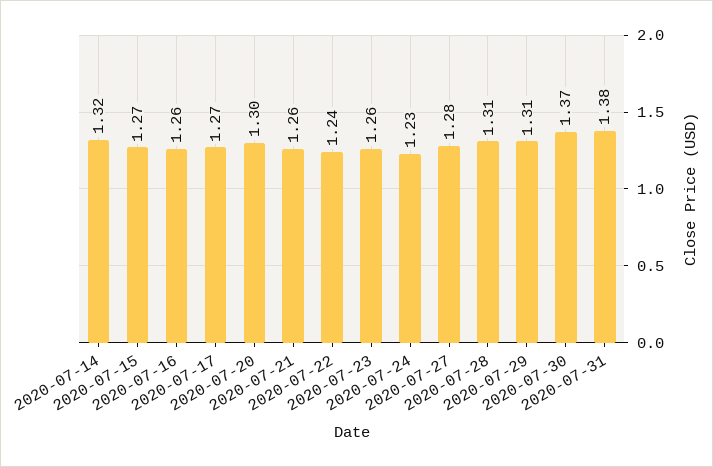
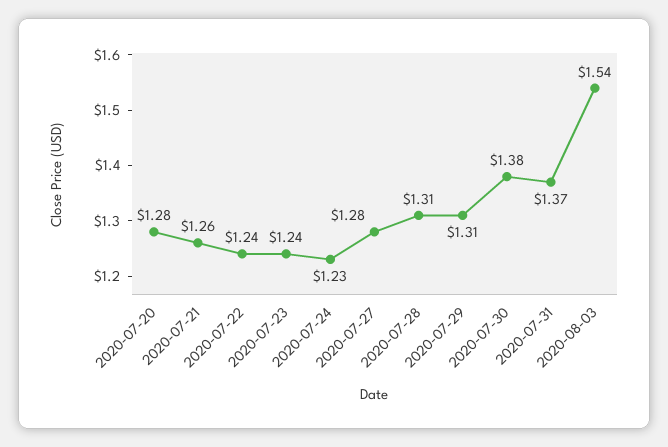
2020-07-14: 1.32 -> none
2020-07-15: 1.27 -> none
2020-07-16: 1.26 -> none
2020-07-17: 1.27 -> none
2020-07-20: 1.3 -> 1.28
2020-07-23: 1.26 -> 1.24
2020-07-30: 1.37 -> 1.38
2020-07-31: 1.38 -> 1.37
2020-08-03: none -> 1.54

